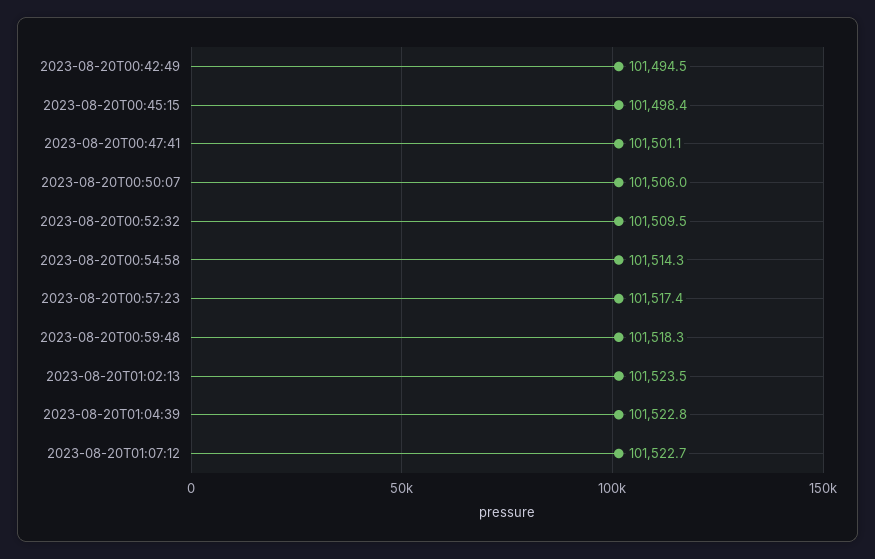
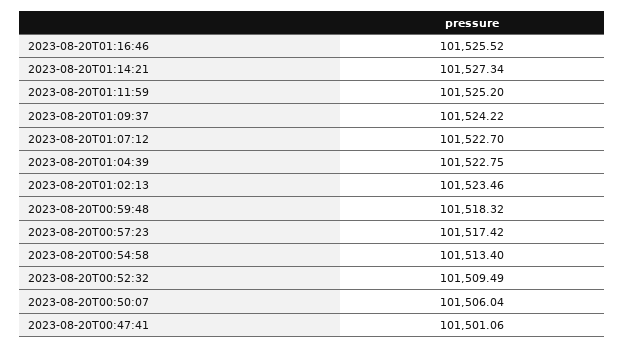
2023-08-20T00:42:49: 101494.5 -> none
2023-08-20T00:45:15: 101498.4 -> none
2023-08-20T00:54:58: 101514.3 -> 101513.4
2023-08-20T01:16:46: none -> 101525.52
2023-08-20T01:14:21: none -> 101527.34
2023-08-20T01:11:59: none -> 101525.2
2023-08-20T01:09:37: none -> 101524.22

